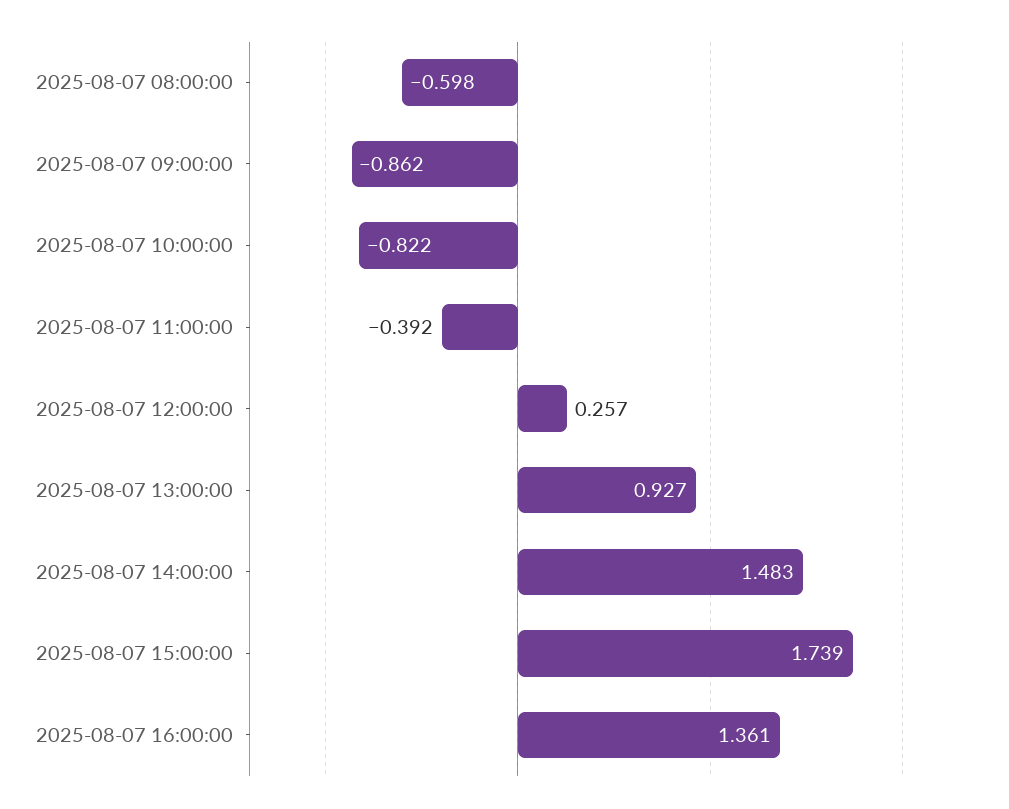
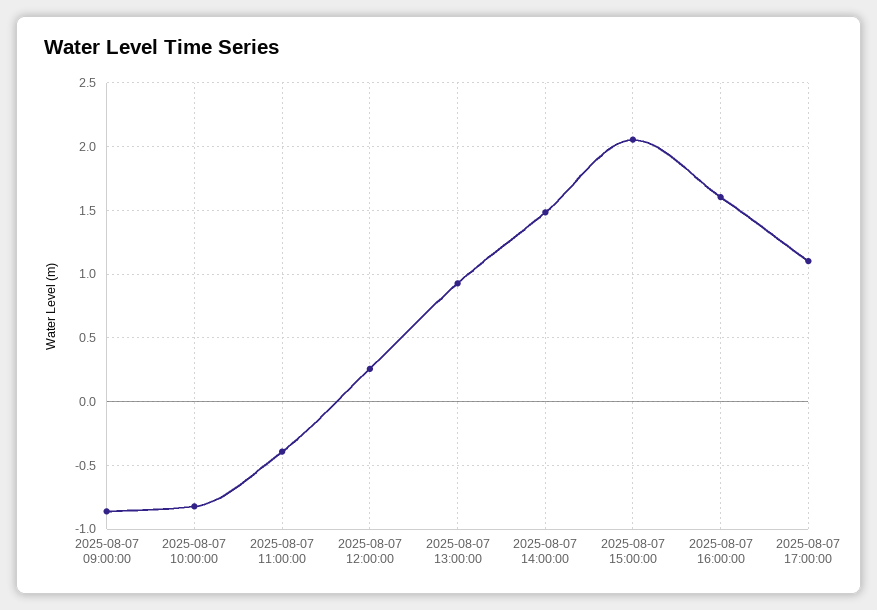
2025-08-07 08:00:00: -0.598 -> none
2025-08-07 15:00:00: 1.739 -> 2.05
2025-08-07 16:00:00: 1.361 -> 1.6
2025-08-07 17:00:00: none -> 1.1

